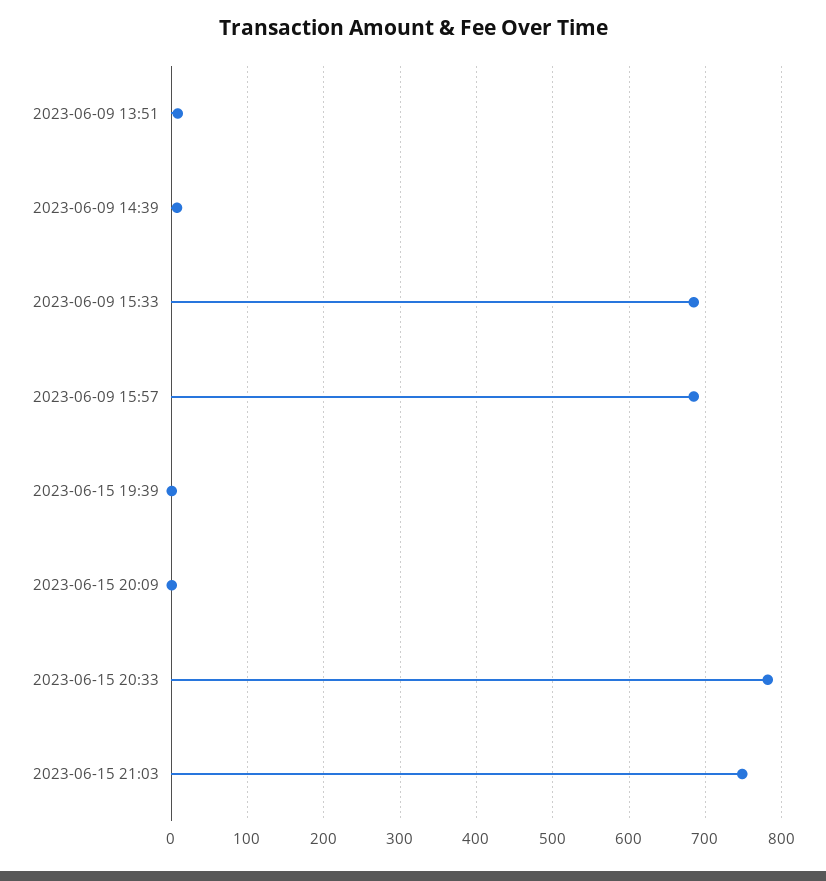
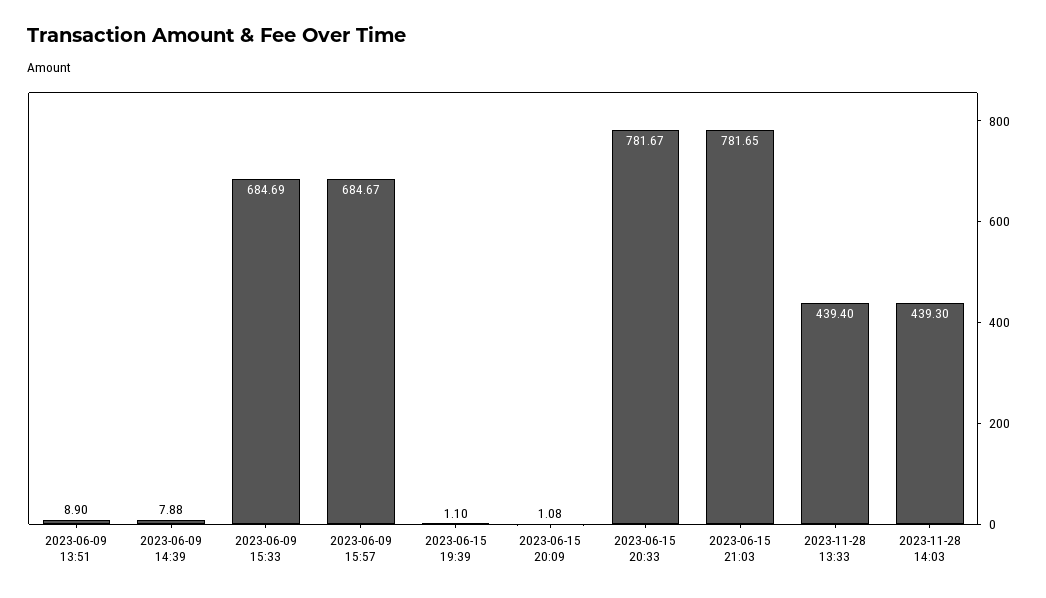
2023-06-15 21:03: 750 -> 781.65
2023-11-28 13:33: none -> 439.4
2023-11-28 14:03: none -> 439.3

